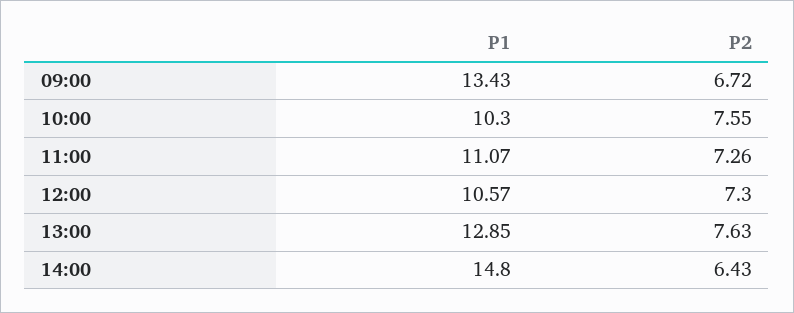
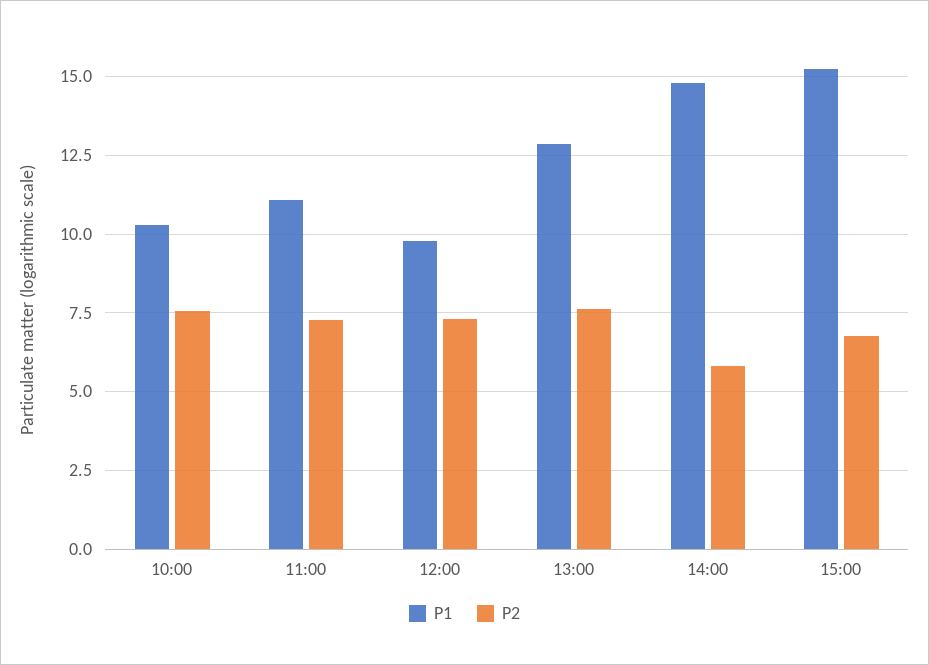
P1, 09:00: 13.43 -> none
P2, 09:00: 6.72 -> none
P1, 12:00: 10.57 -> 9.75
P2, 14:00: 6.43 -> 5.75
P1, 15:00: none -> 15.25
P2, 15:00: none -> 6.75

